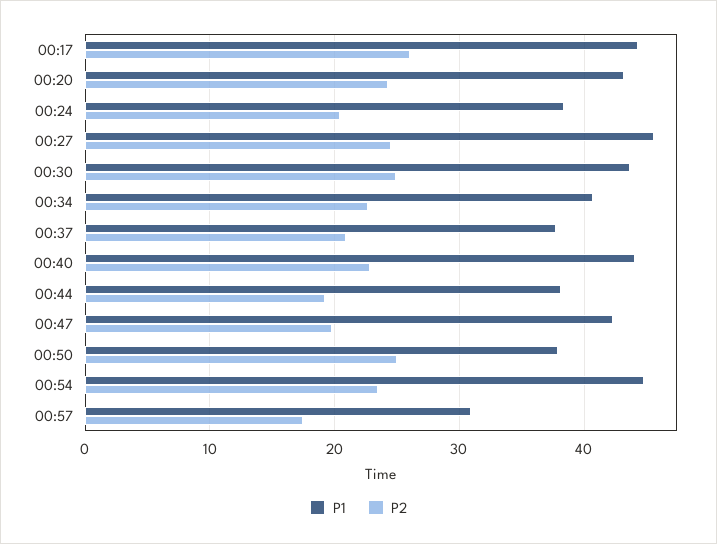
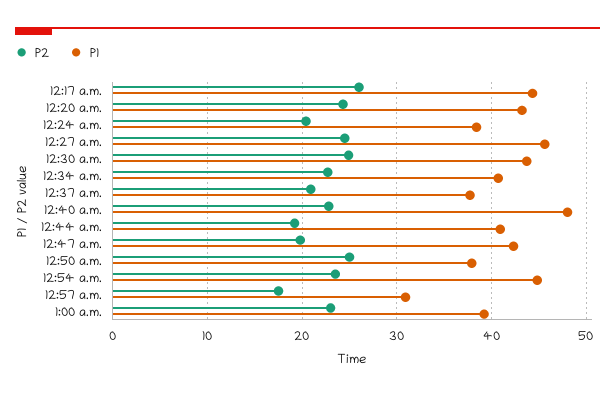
P1, 00:40: 44 -> 48
P1, 00:44: 38 -> 41
P2, 1:00 a.m.: none -> 23
P1, 1:00 a.m.: none -> 39

